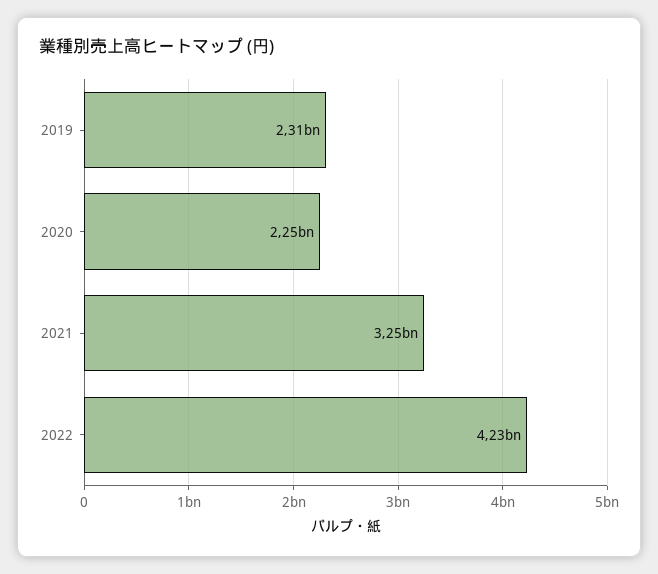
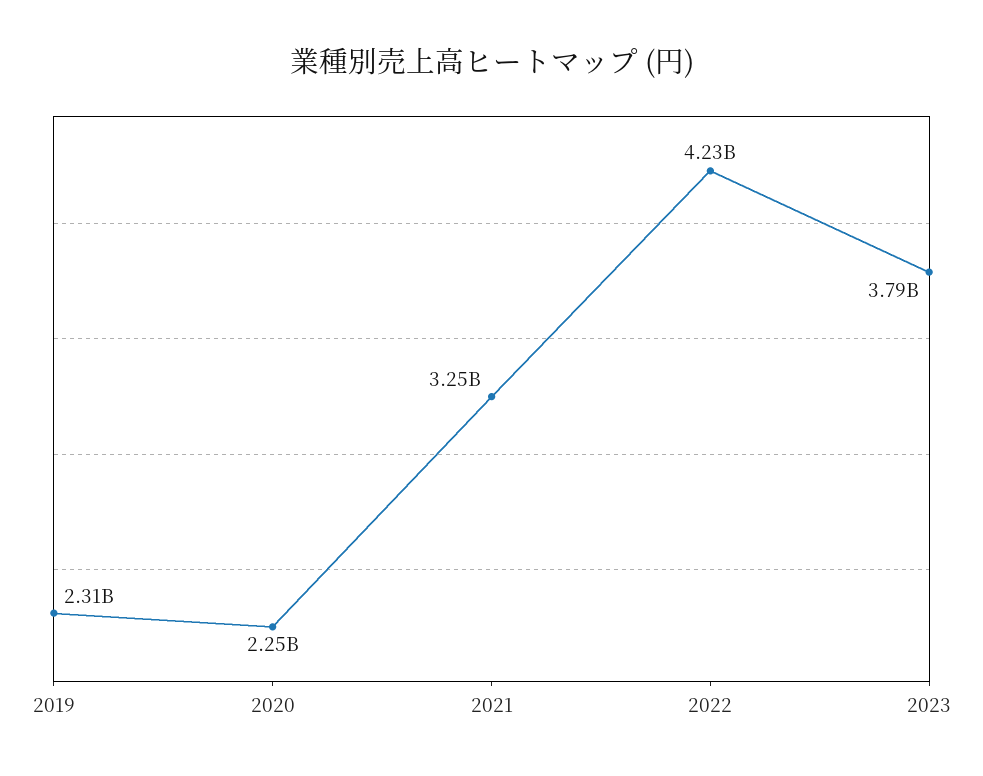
2023: none -> 3790000000

